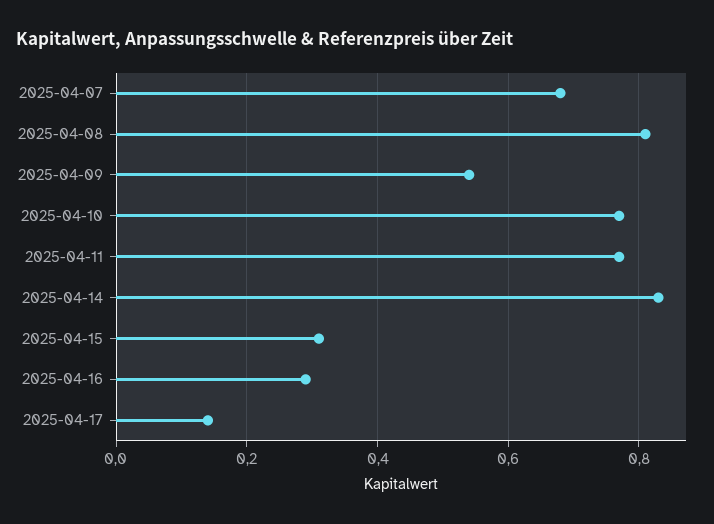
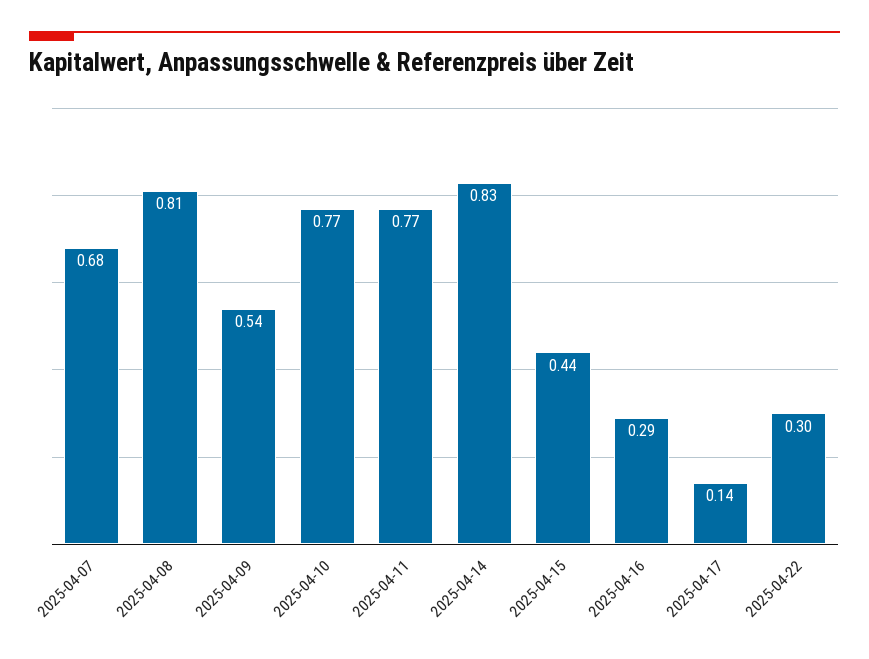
2025-04-15: 0.3 -> 0.44
2025-04-22: none -> 0.3

